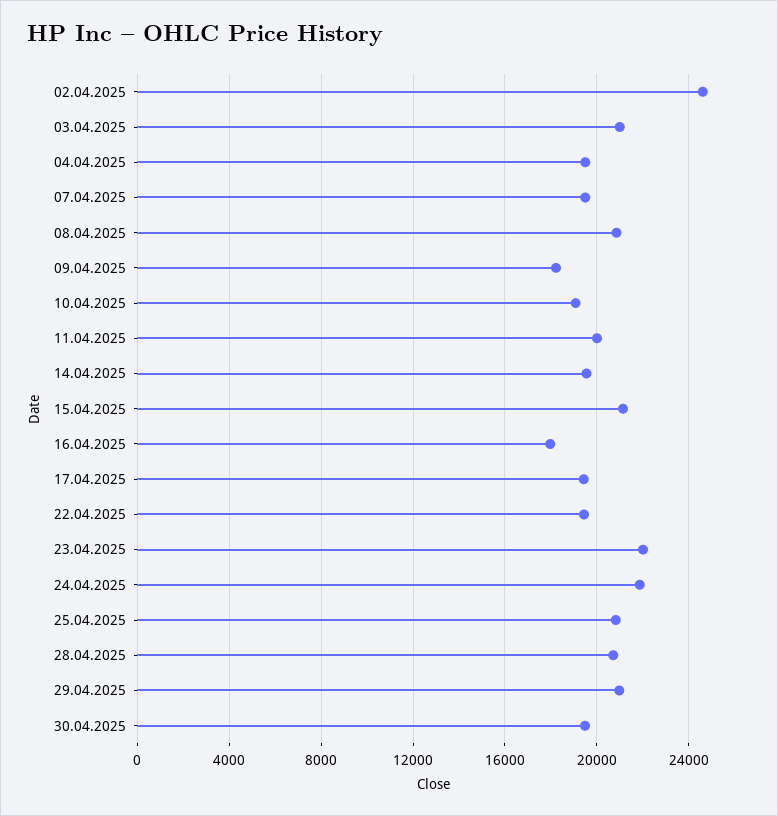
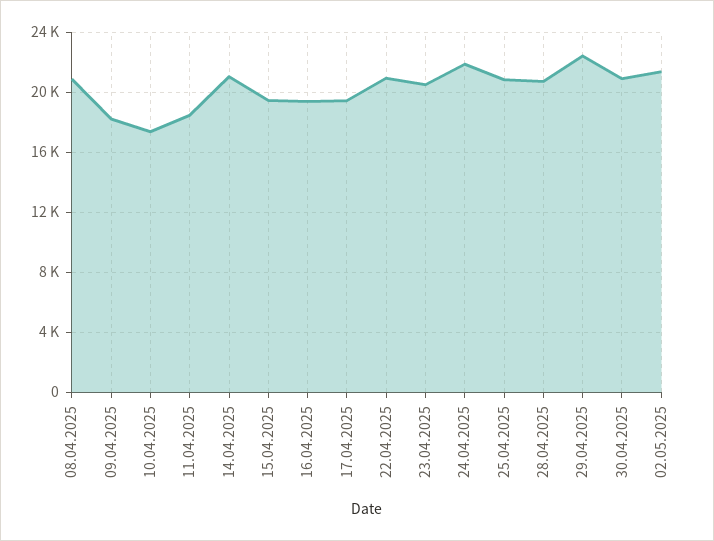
02.04.2025: 24500 -> none
03.04.2025: 21000 -> none
04.04.2025: 19500 -> none
07.04.2025: 19500 -> none
10.04.2025: 19000 -> 17500
11.04.2025: 20000 -> 18500
14.04.2025: 19500 -> 21000
15.04.2025: 21000 -> 19500
16.04.2025: 18000 -> 19500
22.04.2025: 19500 -> 21000
23.04.2025: 22000 -> 20500
29.04.2025: 21000 -> 22500
30.04.2025: 19500 -> 21000
02.05.2025: none -> 21500

